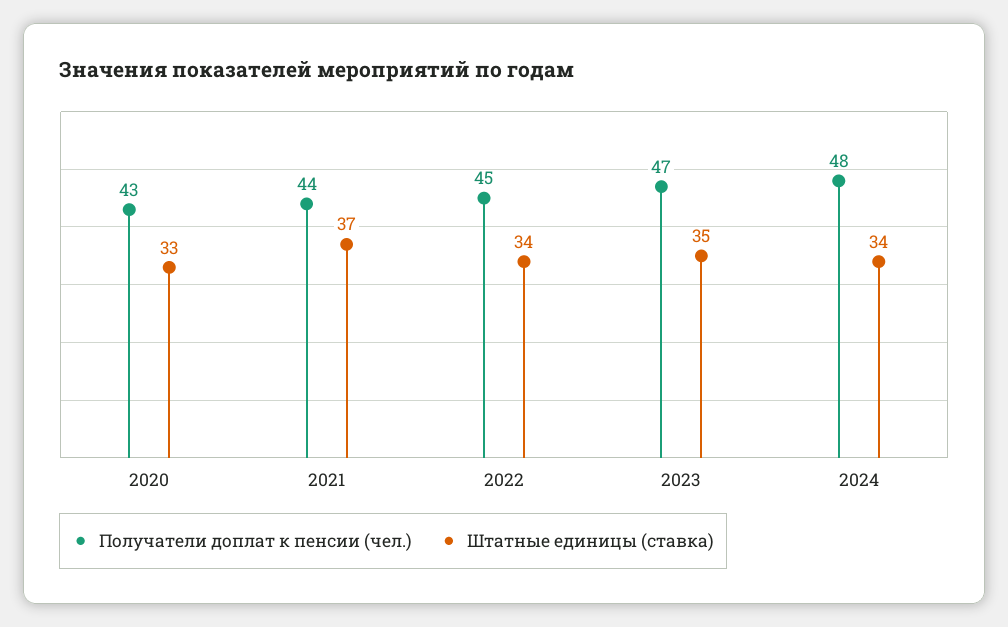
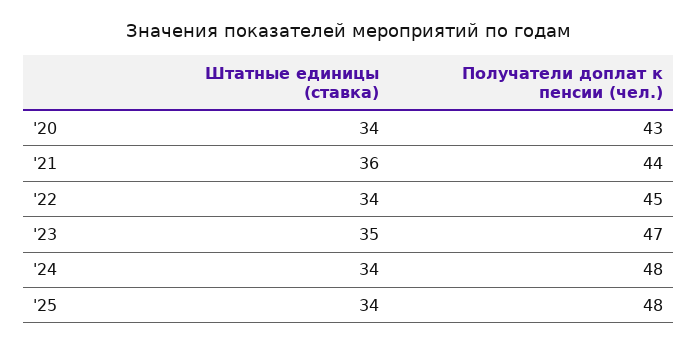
Штатные единицы (ставка), 2020: 33 -> 34
Штатные единицы (ставка), 2021: 37 -> 36
Штатные единицы (ставка), '25: none -> 34
Получатели доплат к пенсии (чел.), '25: none -> 48

